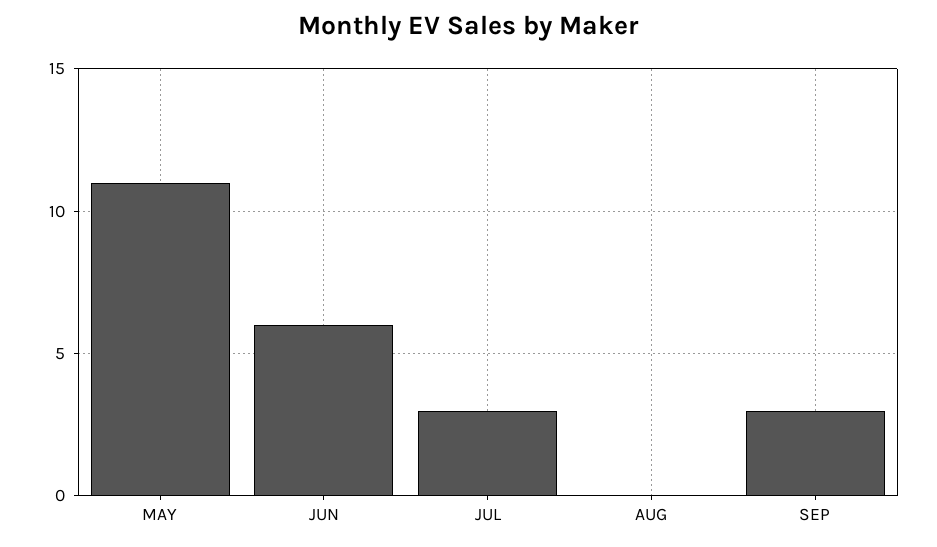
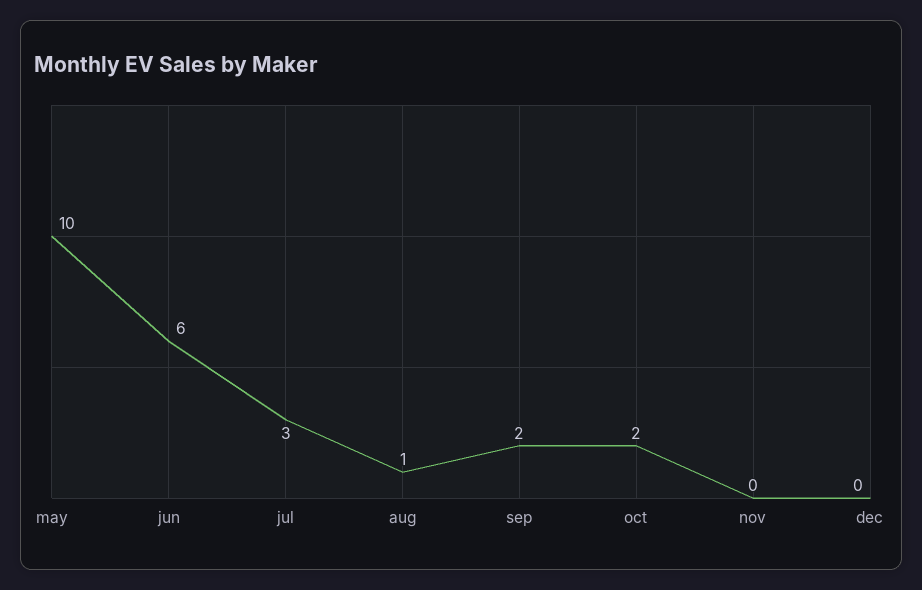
MAY: 11 -> 10
AUG: 0 -> 1
SEP: 3 -> 2
oct: none -> 2
nov: none -> 0
dec: none -> 0

